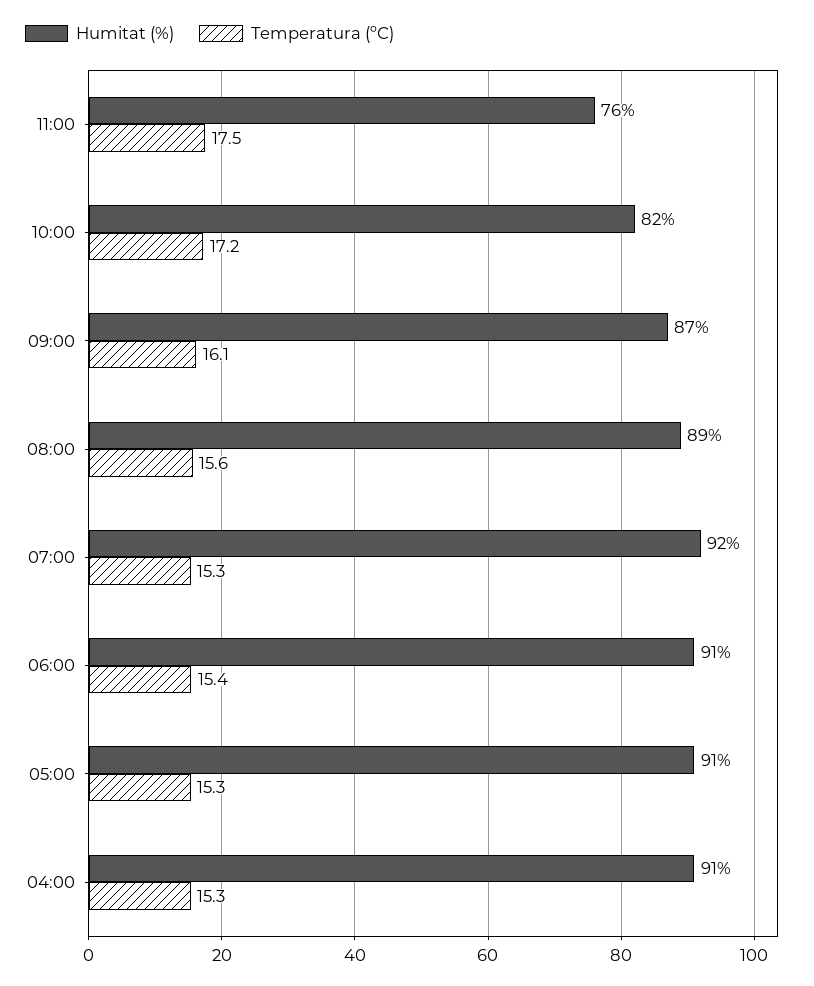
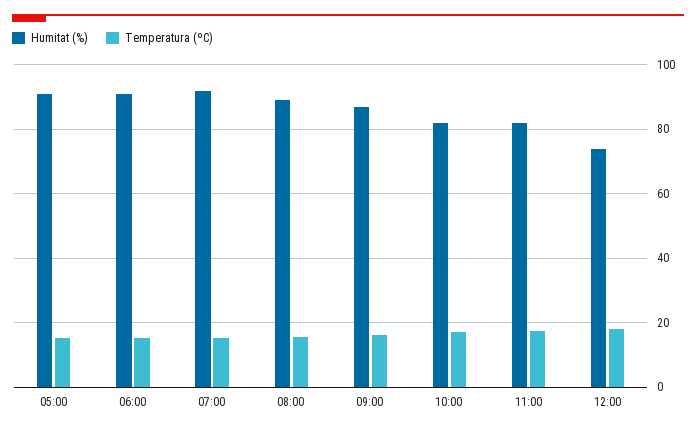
Humitat (%), 11:00: 76 -> 82
Humitat (%), 04:00: 91 -> none
Temperatura (ºC), 04:00: 15.3 -> none
Humitat (%), 12:00: none -> 74
Temperatura (ºC), 12:00: none -> 18

